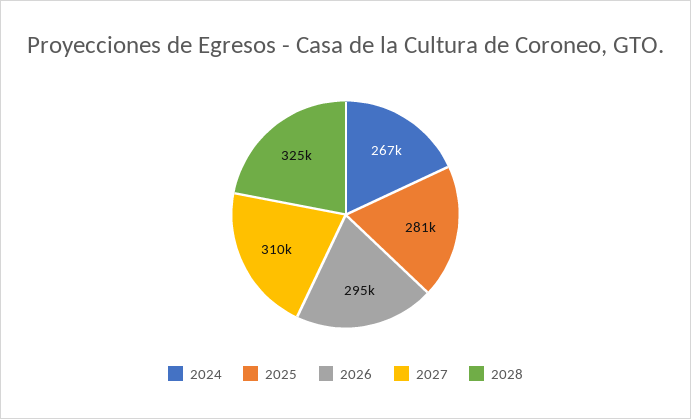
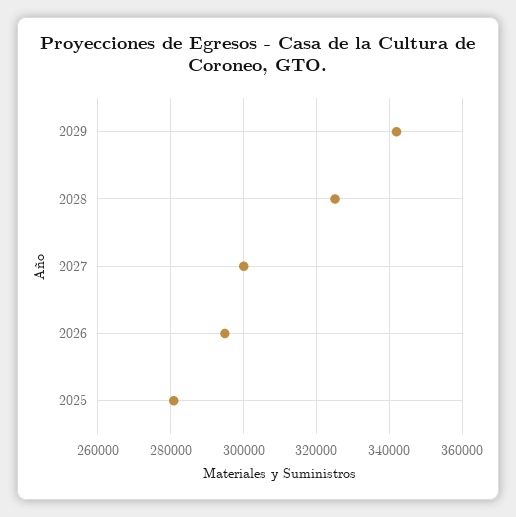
2024: 267000 -> none
2027: 310000 -> 300000
2029: none -> 342000

